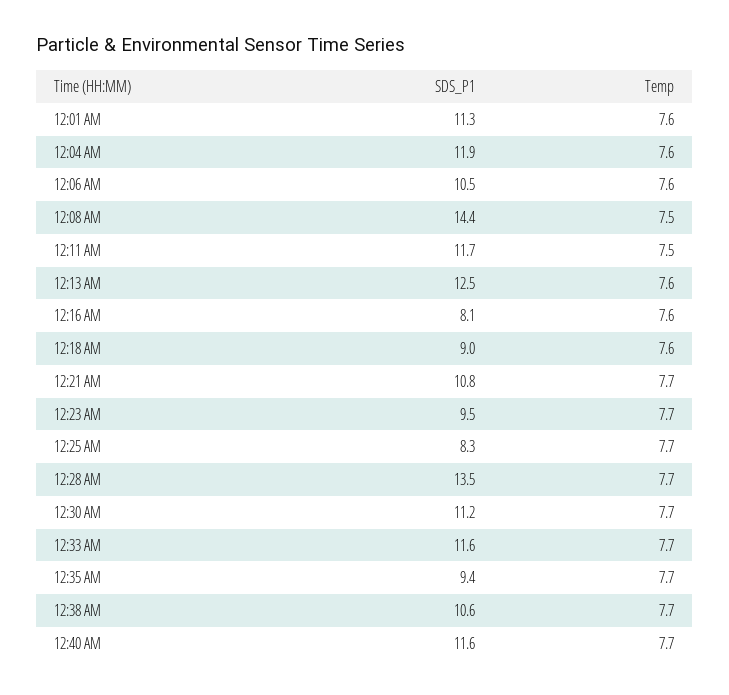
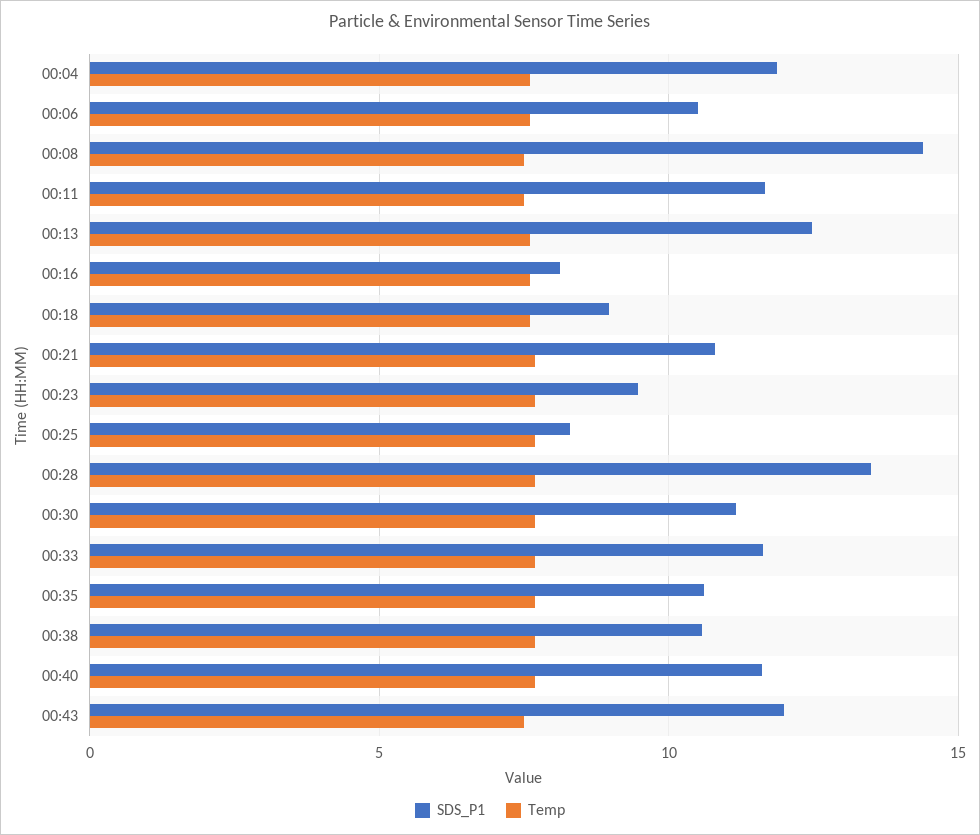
SDS_P1, 12:01 AM: 11.3 -> none
Temp, 12:01 AM: 7.6 -> none
SDS_P1, 12:35 AM: 9.4 -> 10.5
SDS_P1, 00:43: none -> 12
Temp, 00:43: none -> 7.5

